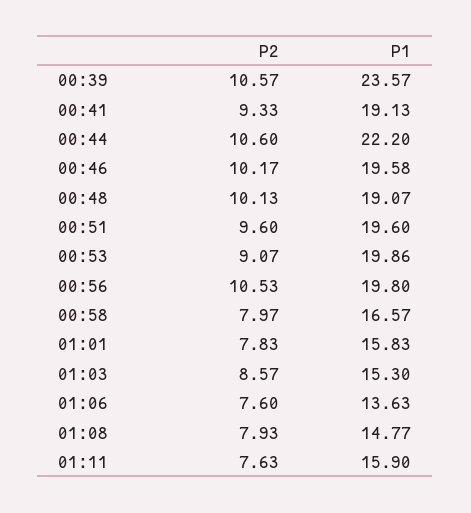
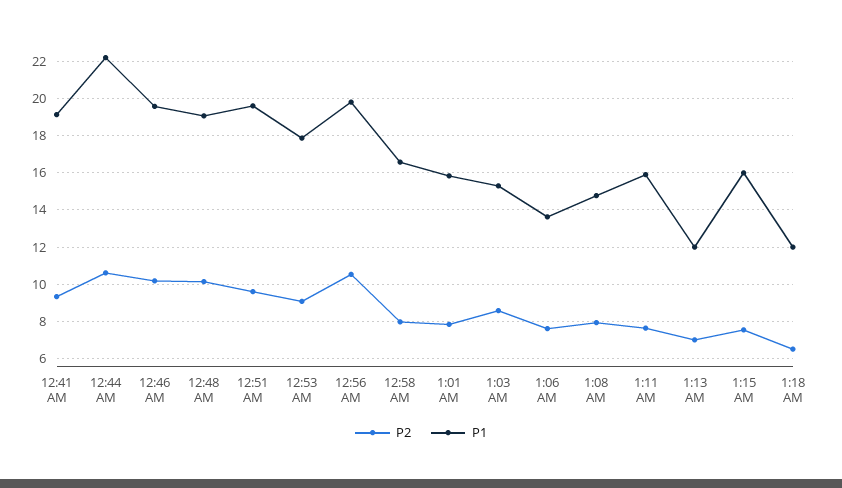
P2, 00:39: 10.57 -> none
P1, 00:39: 23.57 -> none
P1, 00:53: 19.86 -> 18
P2, 1:13 AM: none -> 7
P1, 1:13 AM: none -> 12
P2, 1:15 AM: none -> 7.5
P1, 1:15 AM: none -> 16
P2, 1:18 AM: none -> 6.5
P1, 1:18 AM: none -> 12

